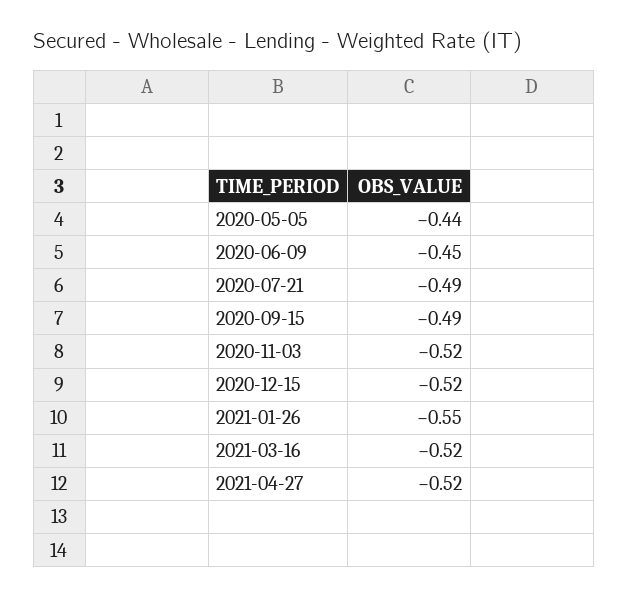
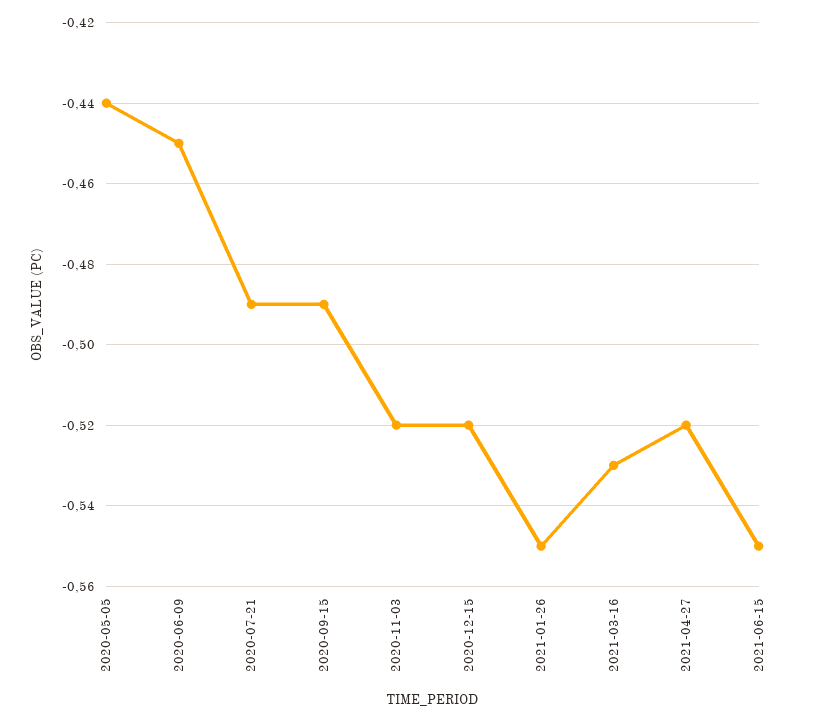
2021-03-16: -0.52 -> -0.53
2021-06-15: none -> -0.55

